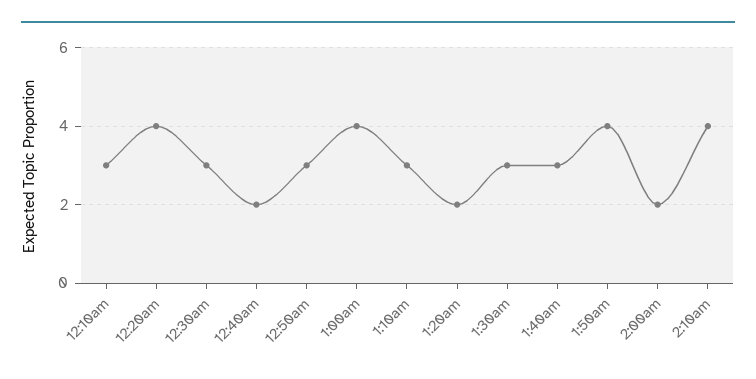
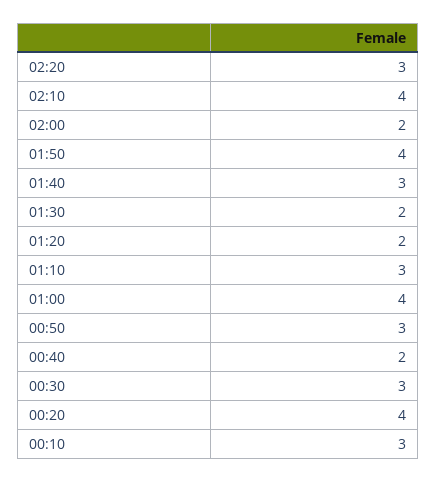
1:30am: 3 -> 2
02:20: none -> 3

